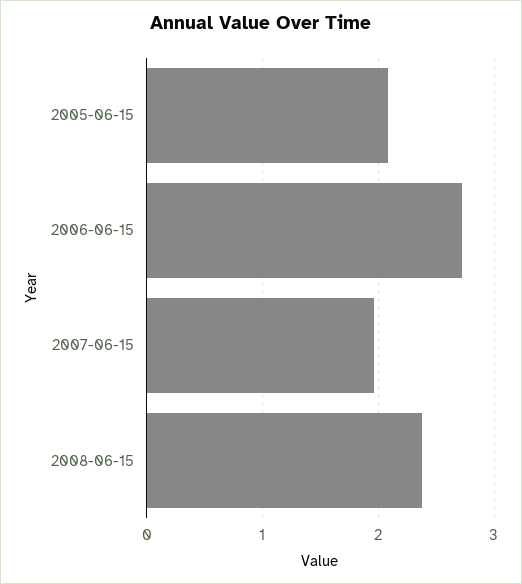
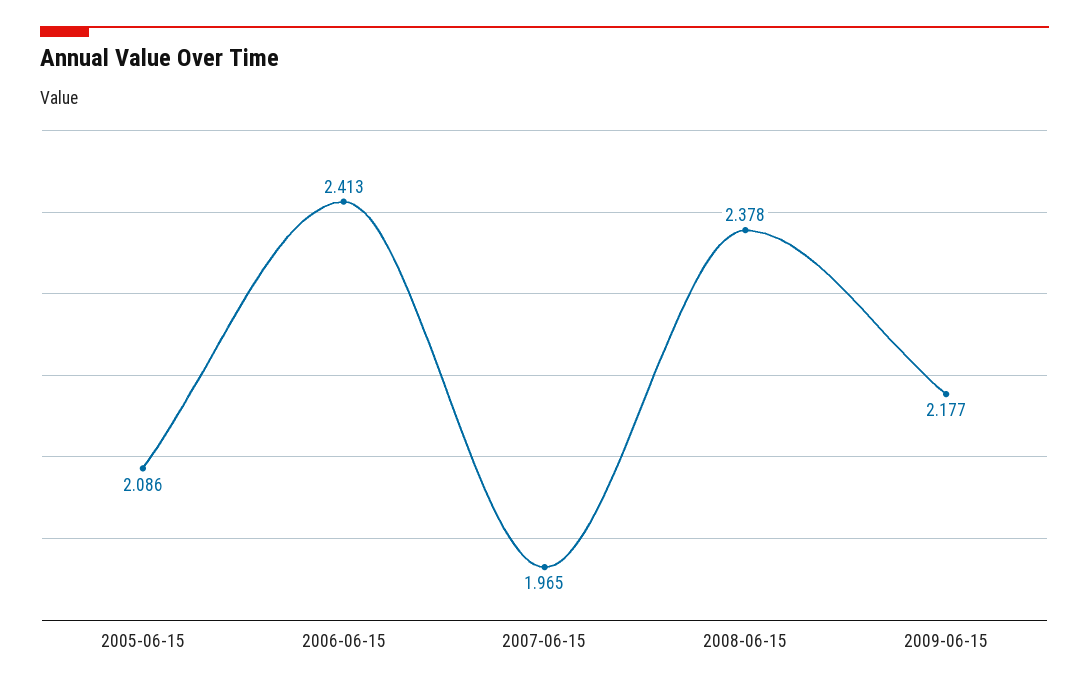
2006-06-15: 2.7 -> 2.413
2009-06-15: none -> 2.177

